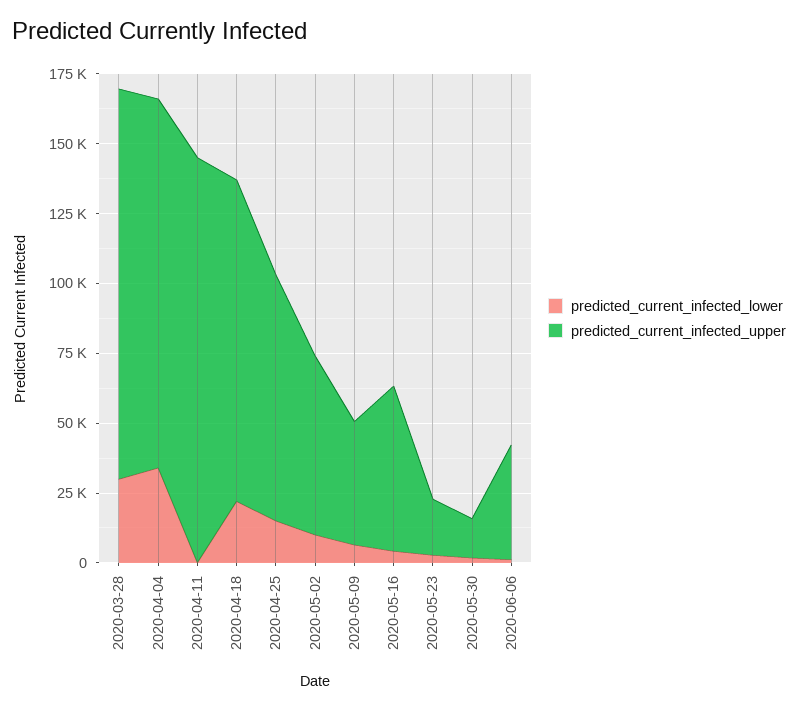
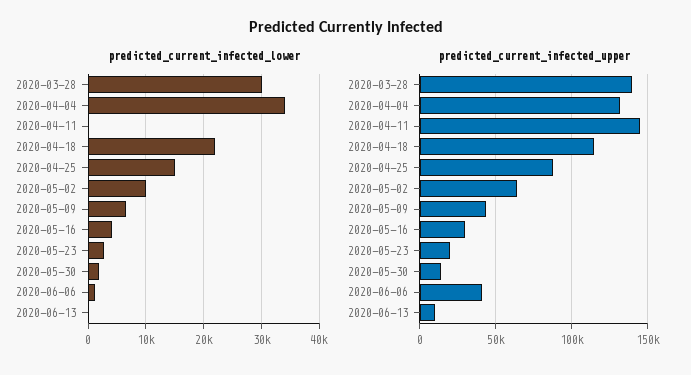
predicted_current_infected_upper, 2020-05-16: 60000 -> 30000
predicted_current_infected_lower, 2020-06-13: none -> 0
predicted_current_infected_upper, 2020-06-13: none -> 10000

